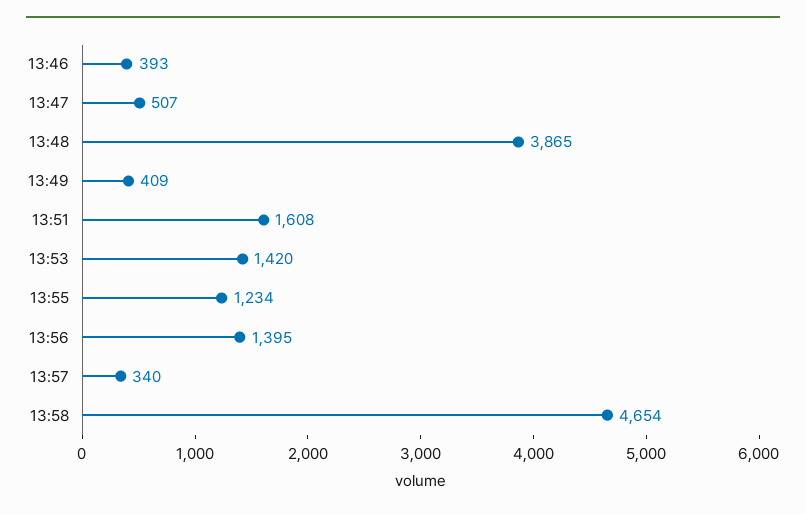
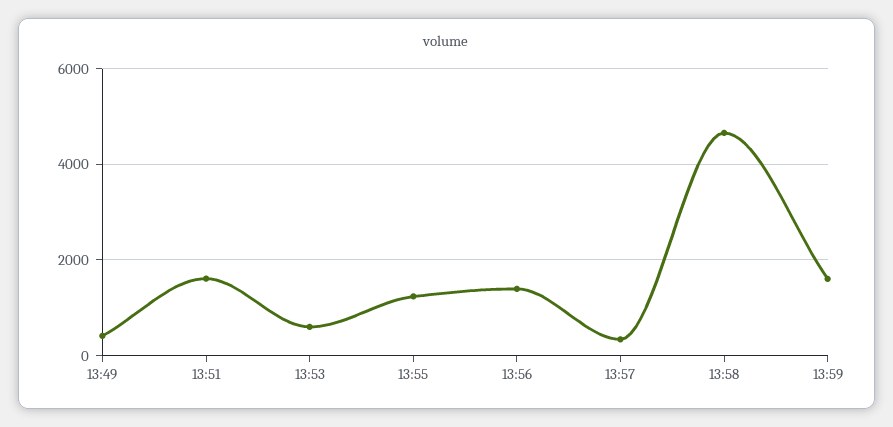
13:46: 393 -> none
13:47: 507 -> none
13:48: 3865 -> none
13:53: 1420 -> 600
13:59: none -> 1600

